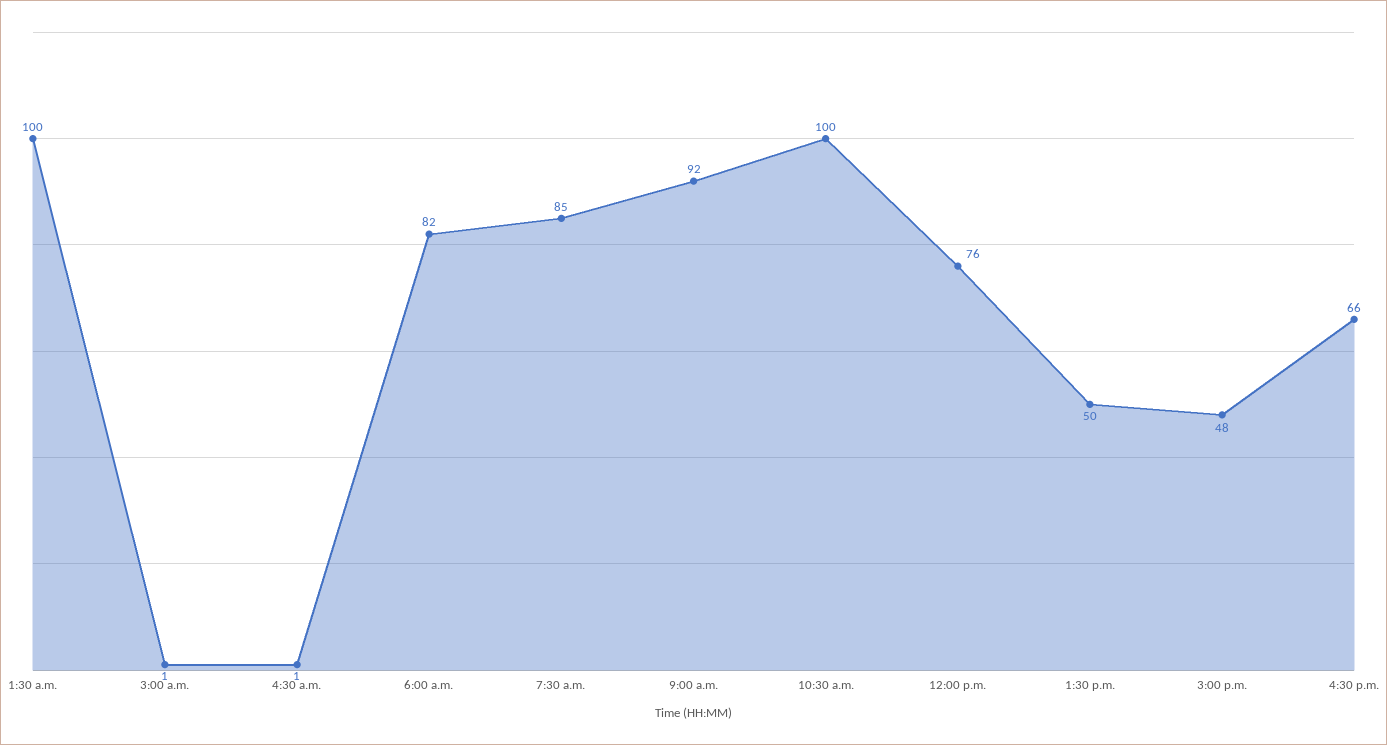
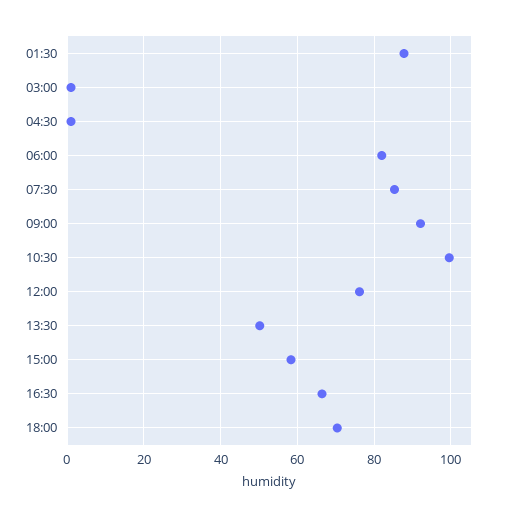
1:30 a.m.: 100 -> 88
3:00 p.m.: 48 -> 58
18:00: none -> 70

